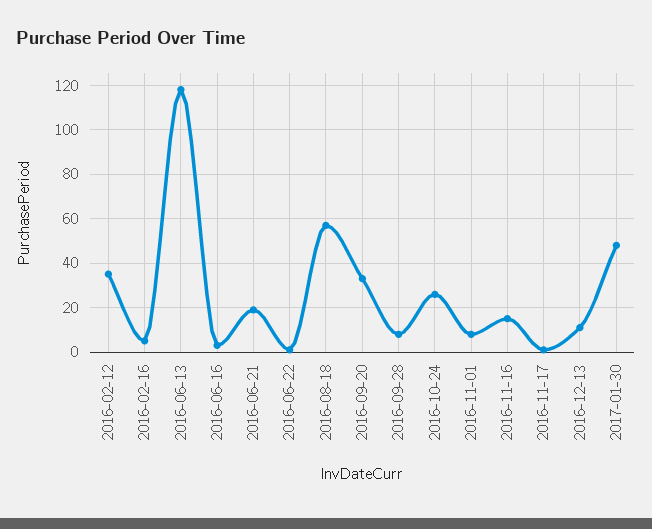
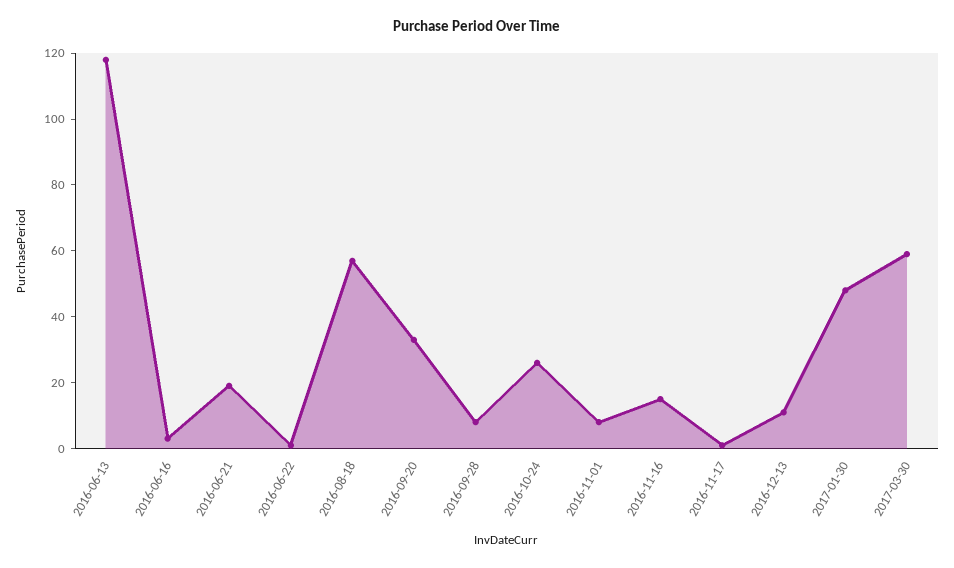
2016-02-12: 35 -> none
2016-02-16: 5 -> none
2017-03-30: none -> 60

